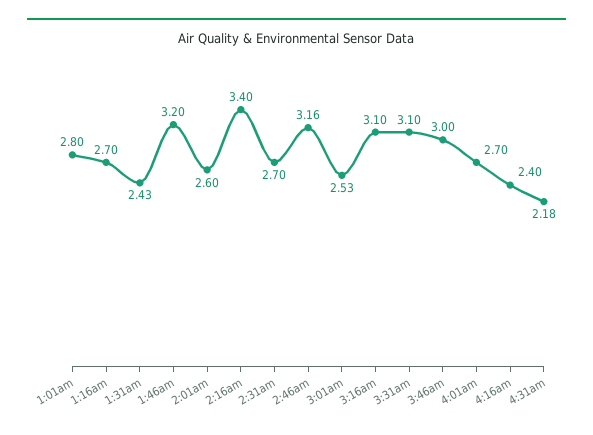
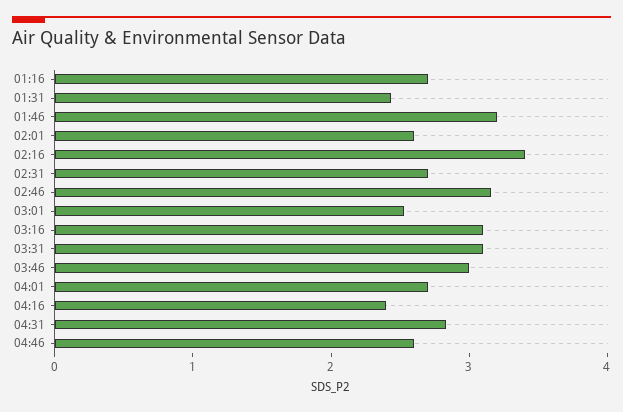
1:01am: 2.8 -> none
4:31am: 2.18 -> 2.8
04:46: none -> 2.6

